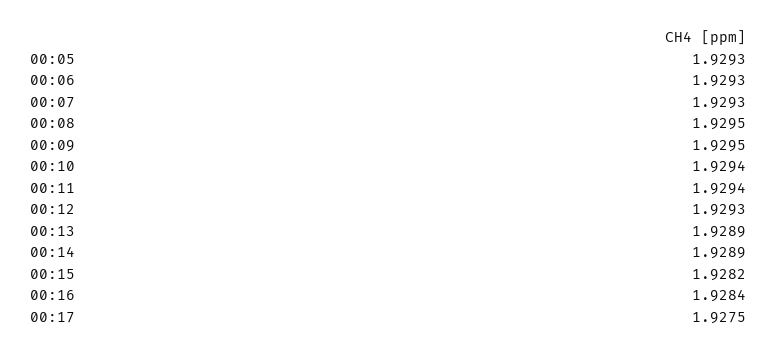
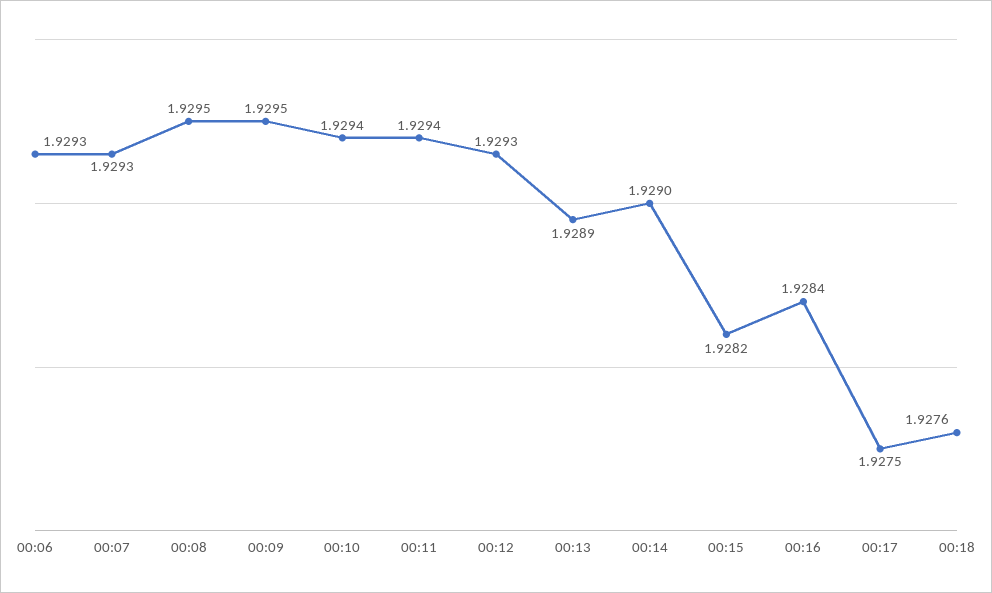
00:05: 1.9293 -> none
00:14: 1.9289 -> 1.929
00:18: none -> 1.9276

